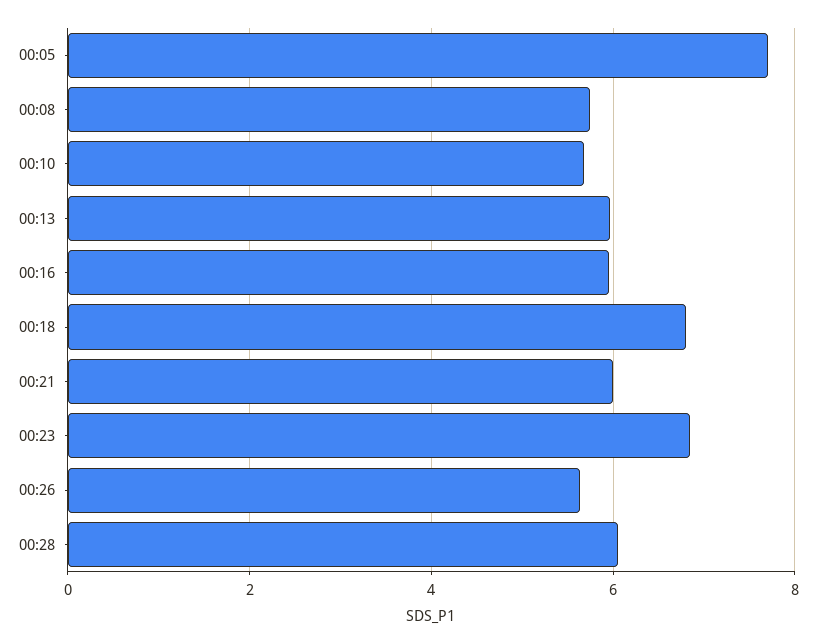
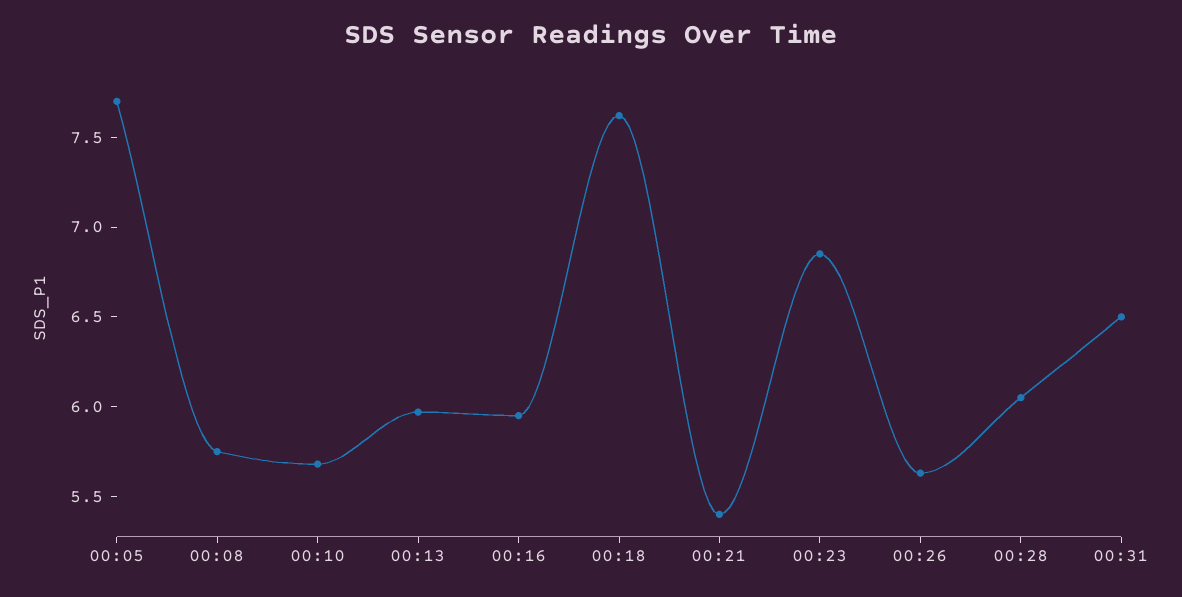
00:18: 6.8 -> 7.6
00:21: 6 -> 5.4
00:31: none -> 6.5

